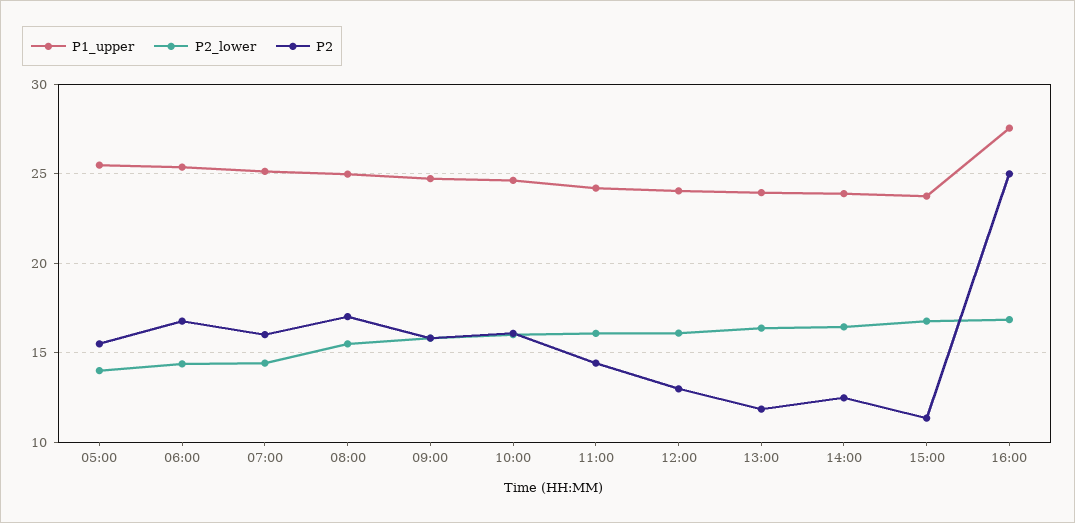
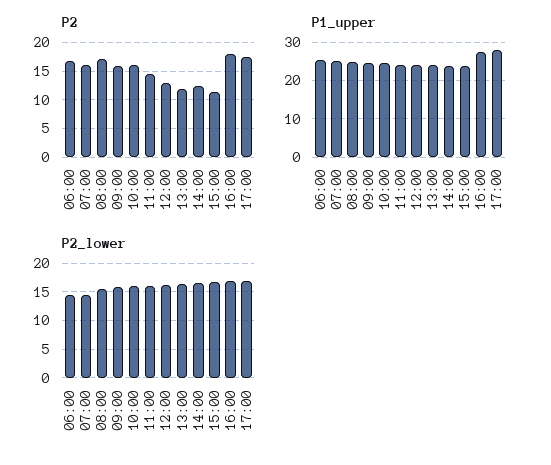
P1_upper, 05:00: 25.5 -> none
P2_lower, 05:00: 14 -> none
P2, 05:00: 15.5 -> none
P2, 16:00: 25 -> 17.5
P2, 17:00: none -> 17.5
P1_upper, 17:00: none -> 28
P2_lower, 17:00: none -> 17.5

